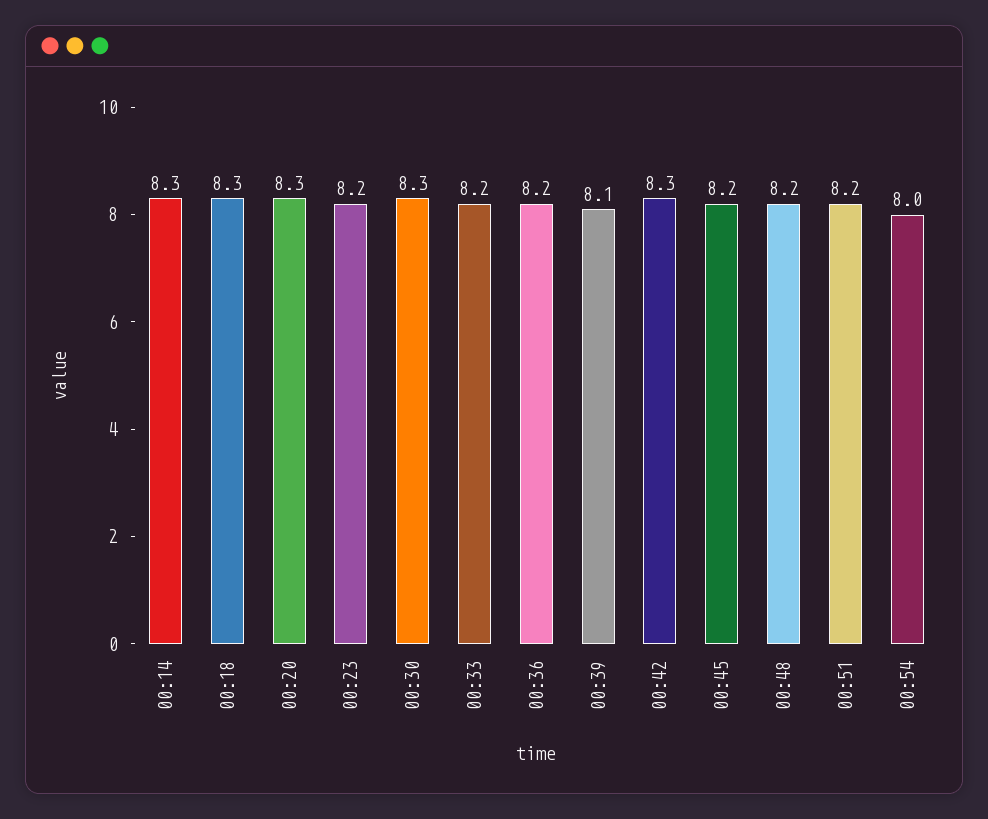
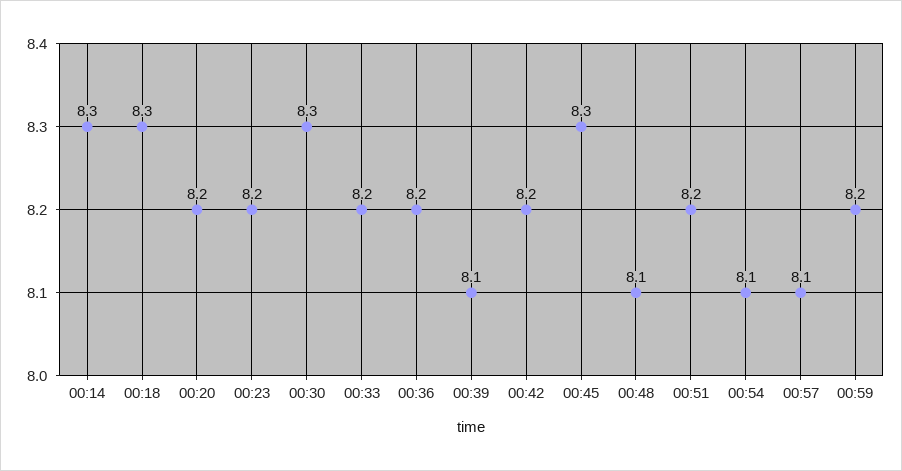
00:20: 8.3 -> 8.2
00:42: 8.3 -> 8.2
00:45: 8.2 -> 8.3
00:48: 8.2 -> 8.1
00:54: 8 -> 8.1
00:57: none -> 8.1
00:59: none -> 8.2

